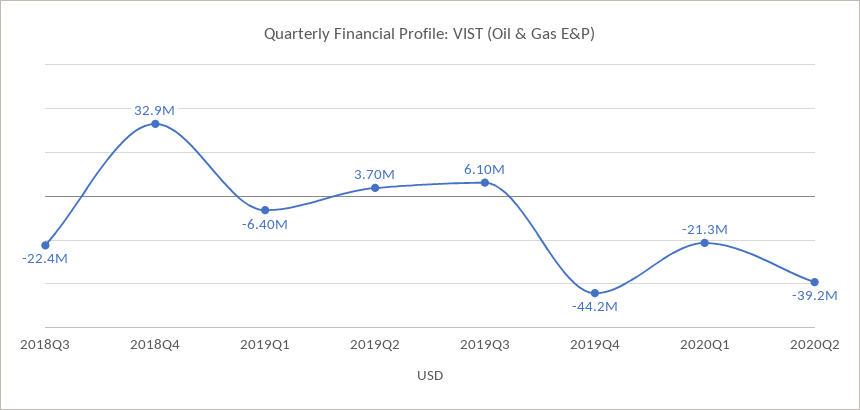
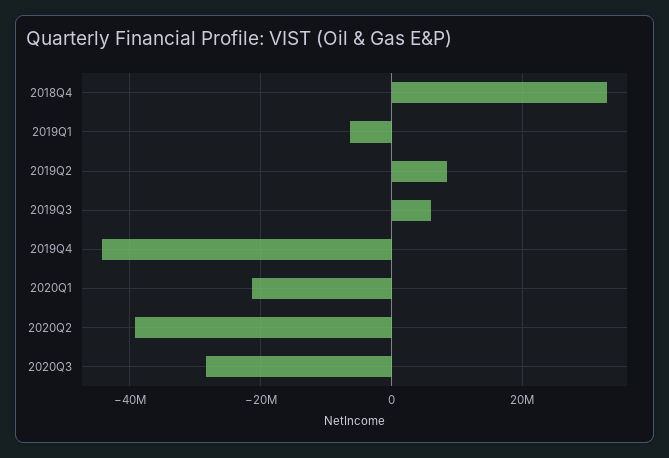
2018Q3: -22400000 -> none
2019Q2: 3700000 -> 8000000
2020Q3: none -> -28000000

